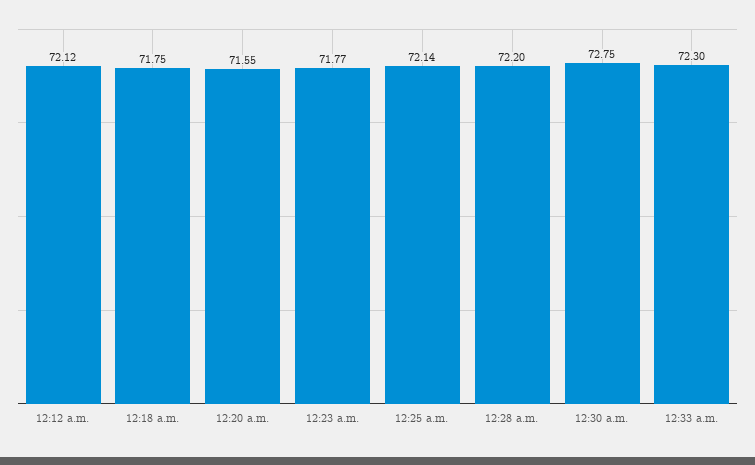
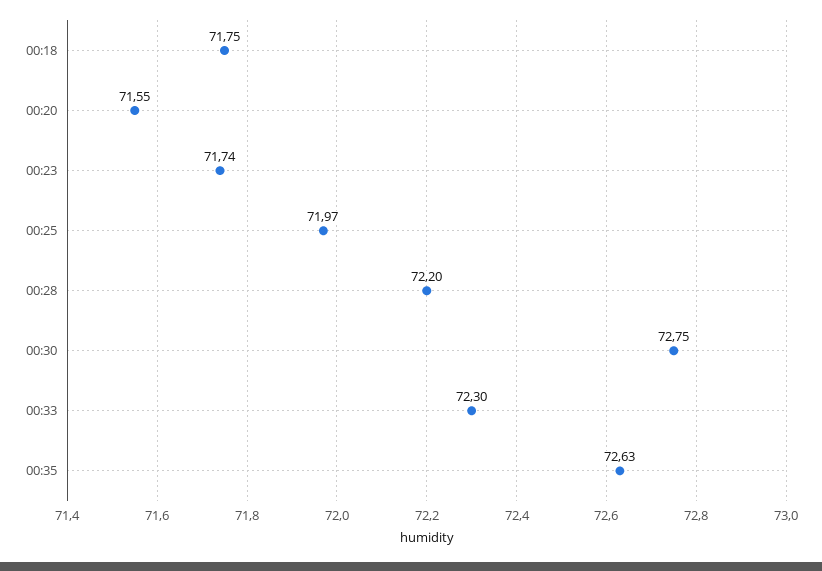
12:12 a.m.: 72.12 -> none
12:23 a.m.: 71.77 -> 71.74
12:25 a.m.: 72.14 -> 71.97
00:35: none -> 72.63

